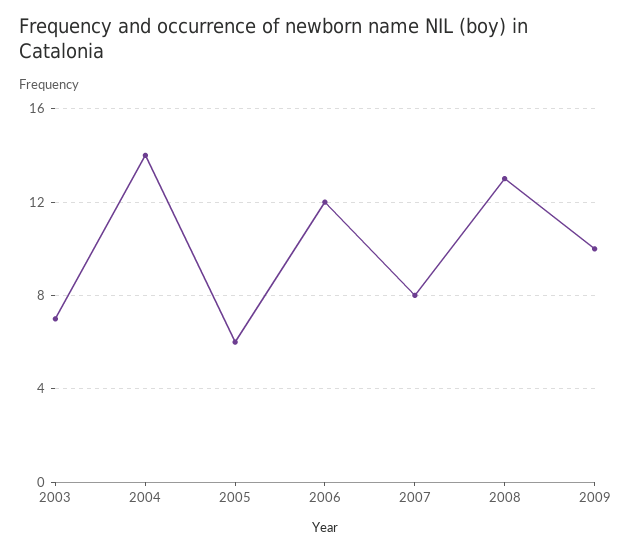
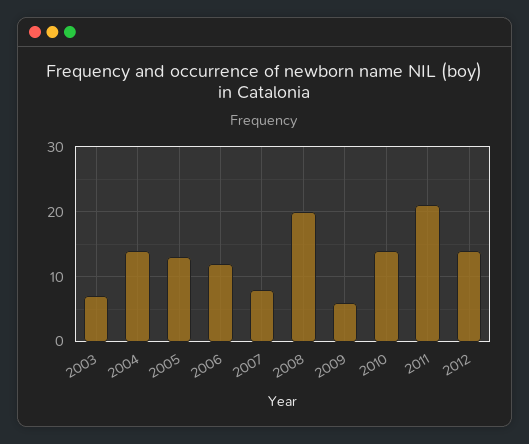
2005: 6 -> 13
2008: 13 -> 20
2009: 10 -> 6
2010: none -> 14
2011: none -> 21
2012: none -> 14

